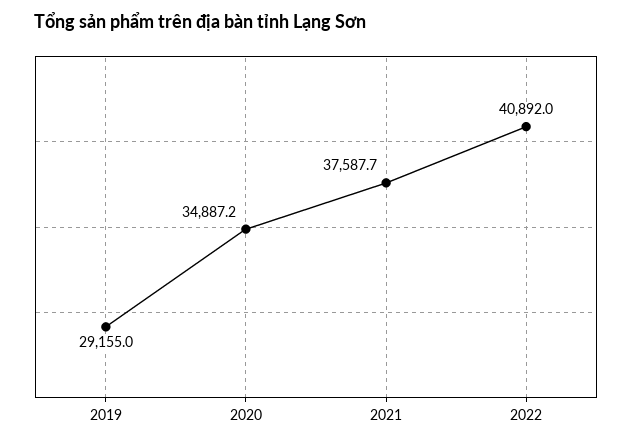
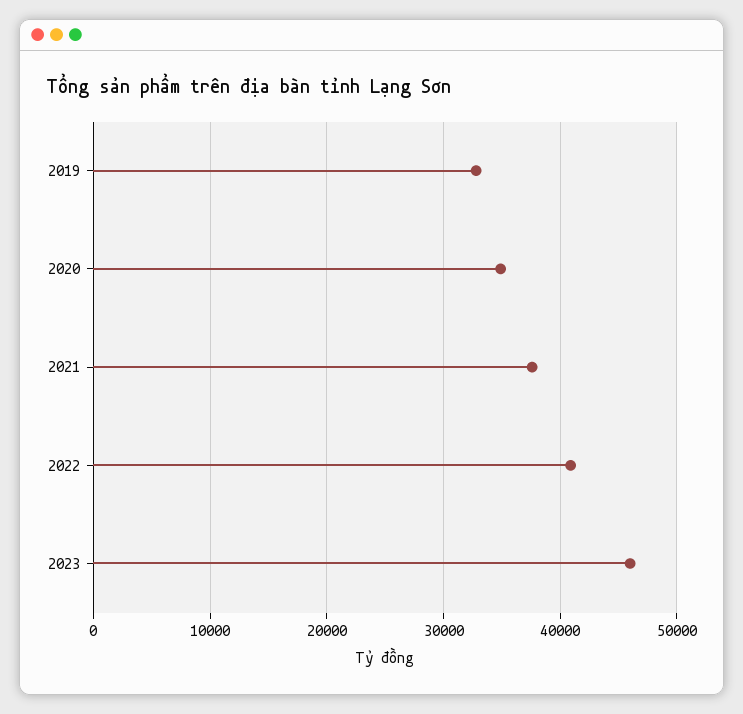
2019: 29155 -> 33000
2023: none -> 46000

